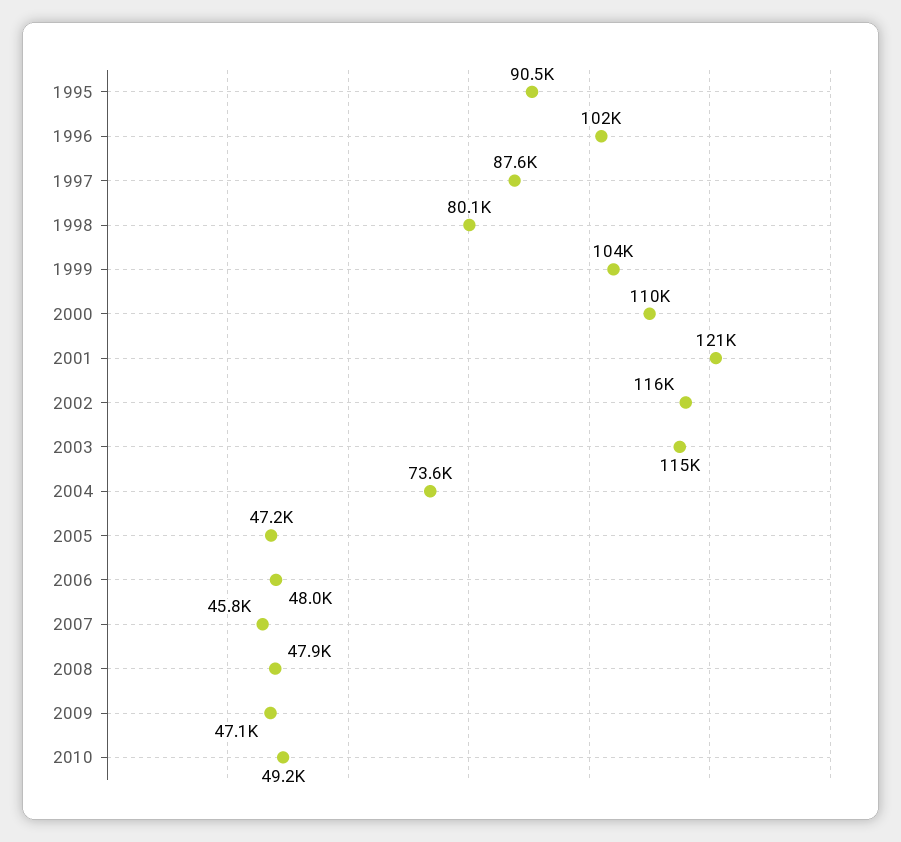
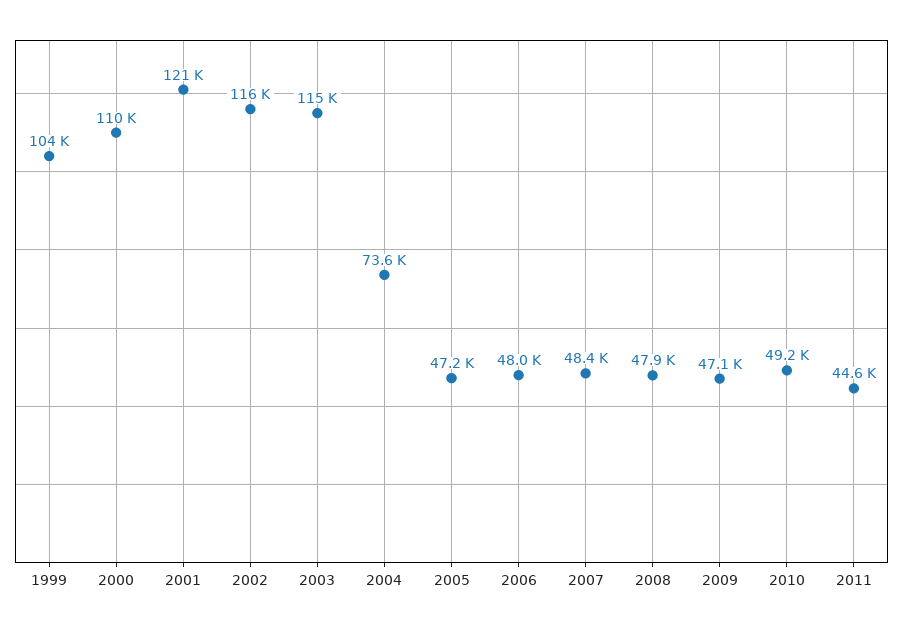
1995: 90500 -> none
1996: 102000 -> none
1997: 87600 -> none
1998: 80100 -> none
2007: 45800 -> 48400
2011: none -> 44600

